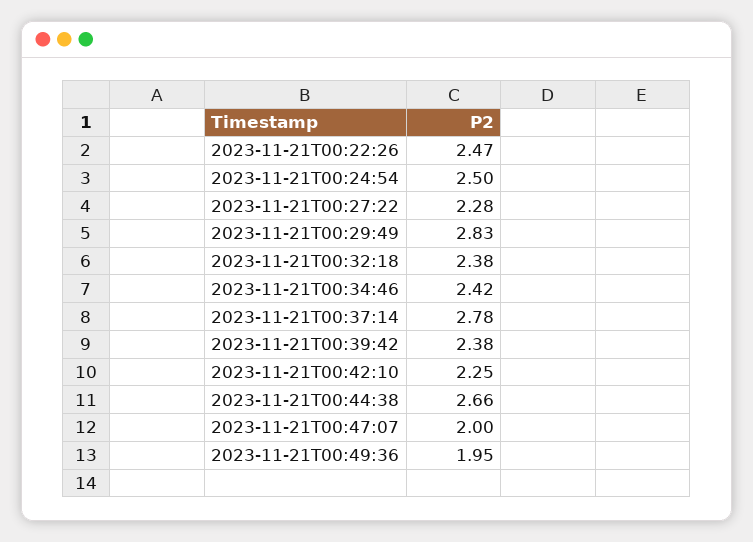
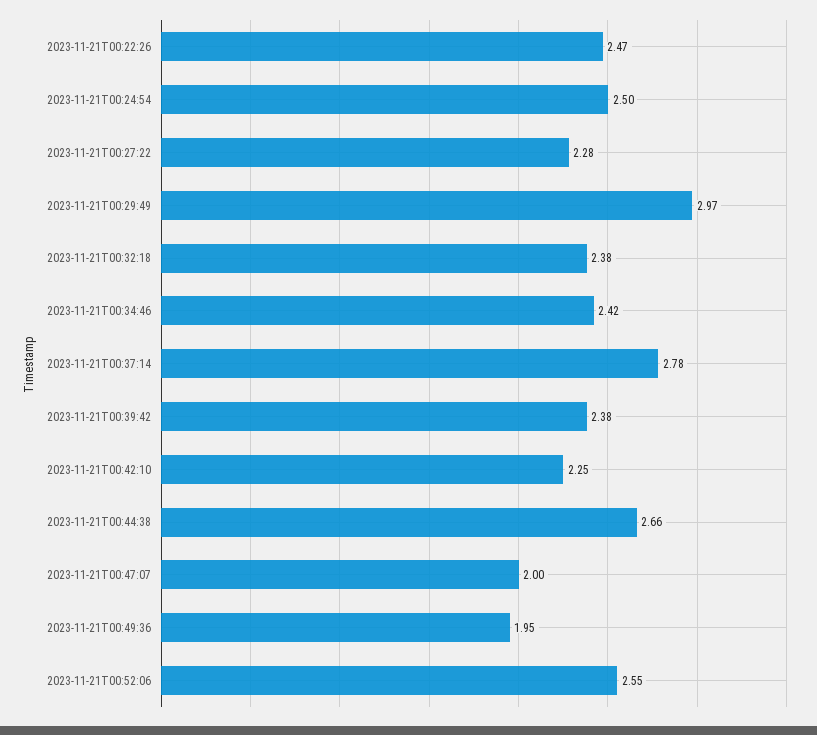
2023-11-21T00:29:49: 2.83 -> 2.97
2023-11-21T00:52:06: none -> 2.55

